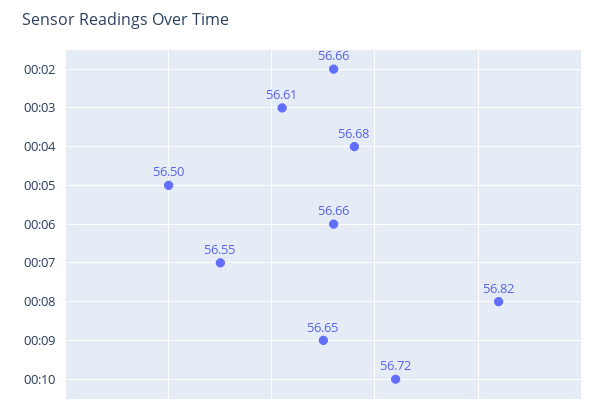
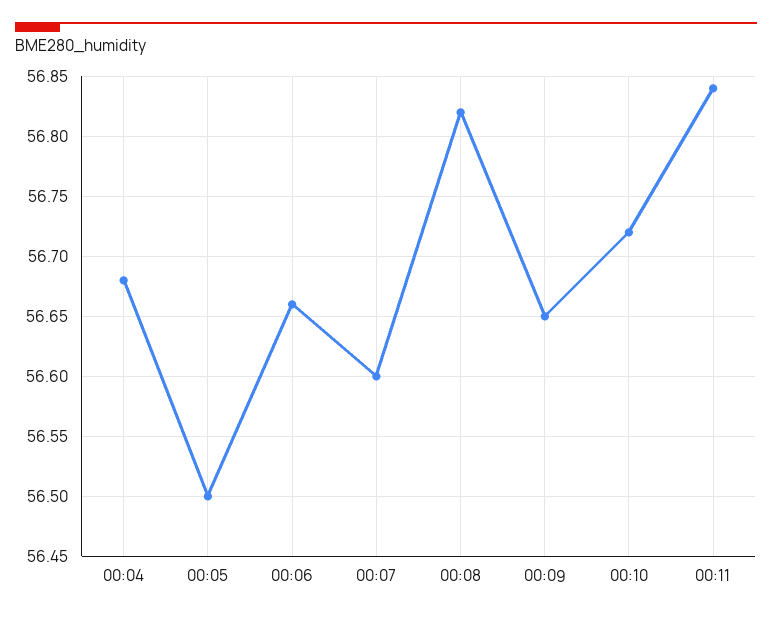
00:02: 56.66 -> none
00:03: 56.61 -> none
00:07: 56.55 -> 56.6
00:11: none -> 56.84

